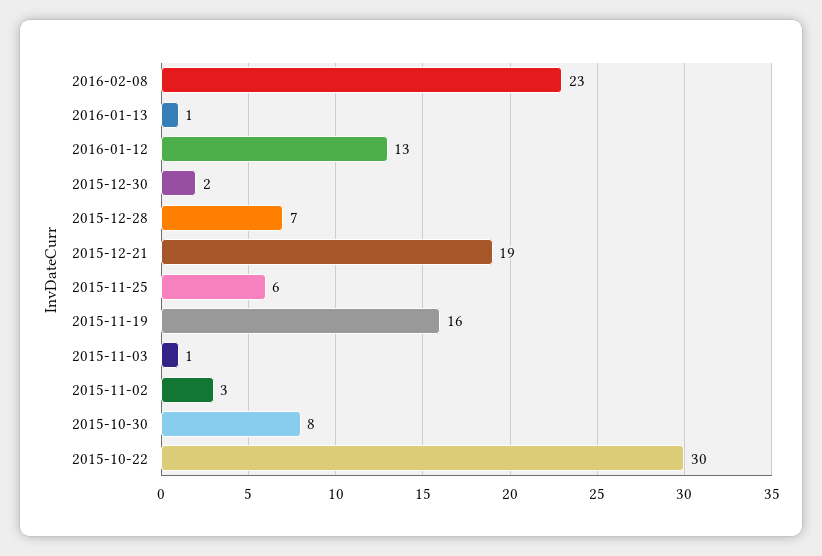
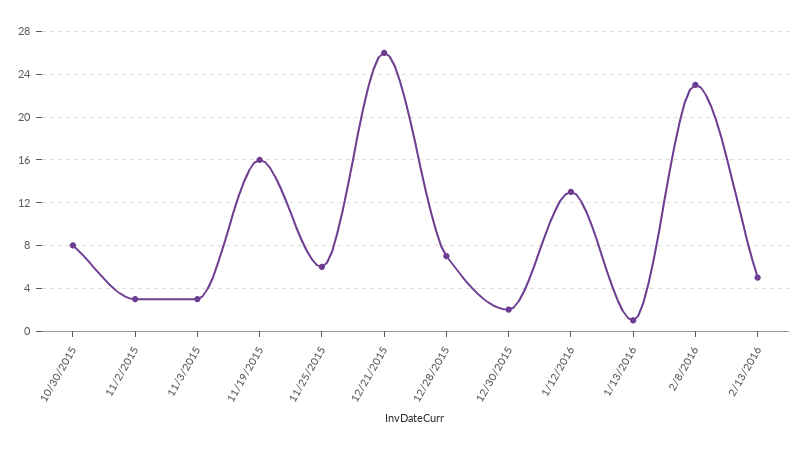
2015-12-21: 19 -> 26
2015-11-03: 1 -> 3
2015-10-22: 30 -> none
2/13/2016: none -> 5

